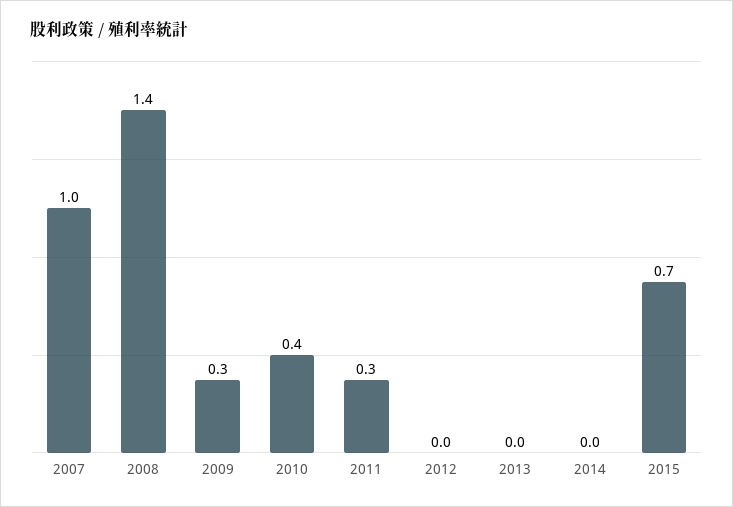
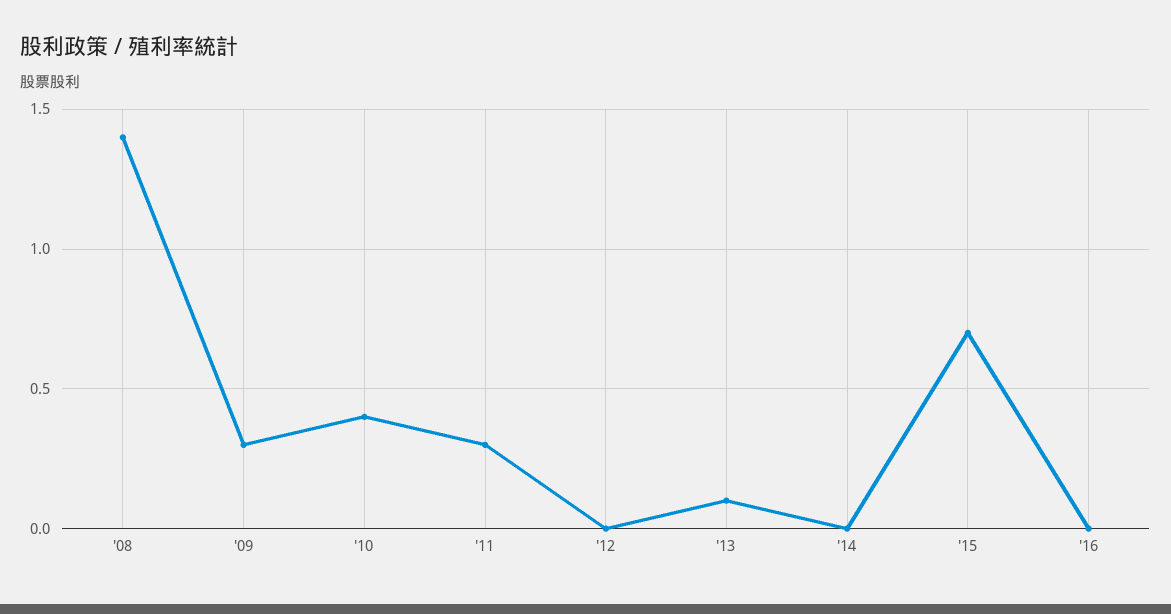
2007: 1 -> none
2013: 0 -> 0.1
'16: none -> 0

